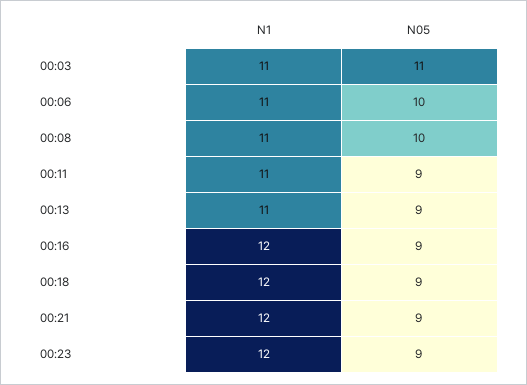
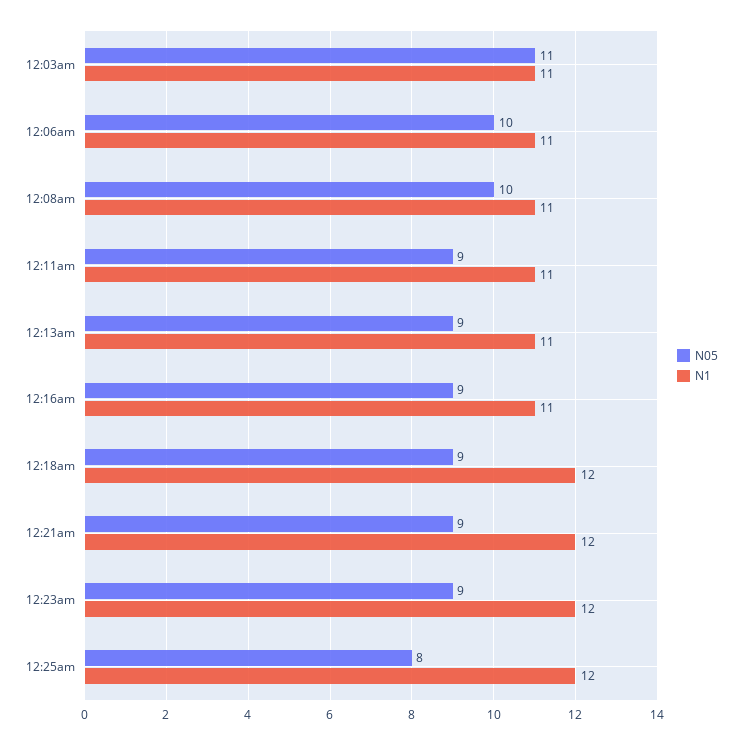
N1, 00:16: 12 -> 11
N05, 12:25am: none -> 8
N1, 12:25am: none -> 12

